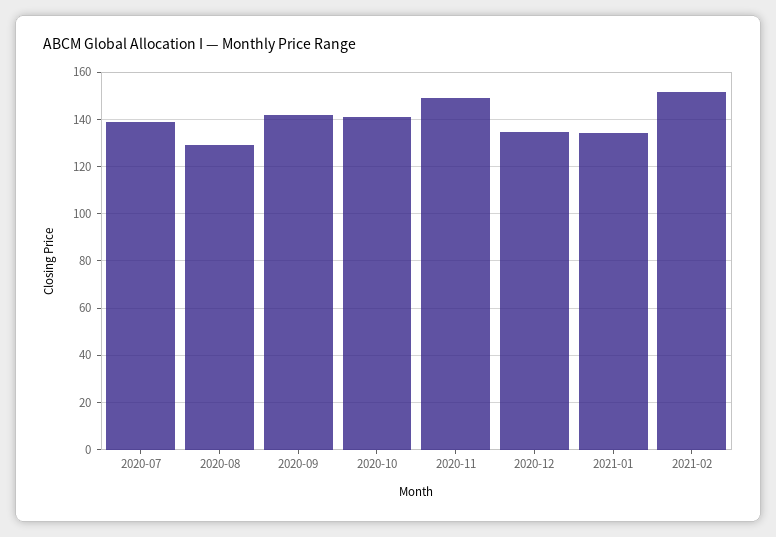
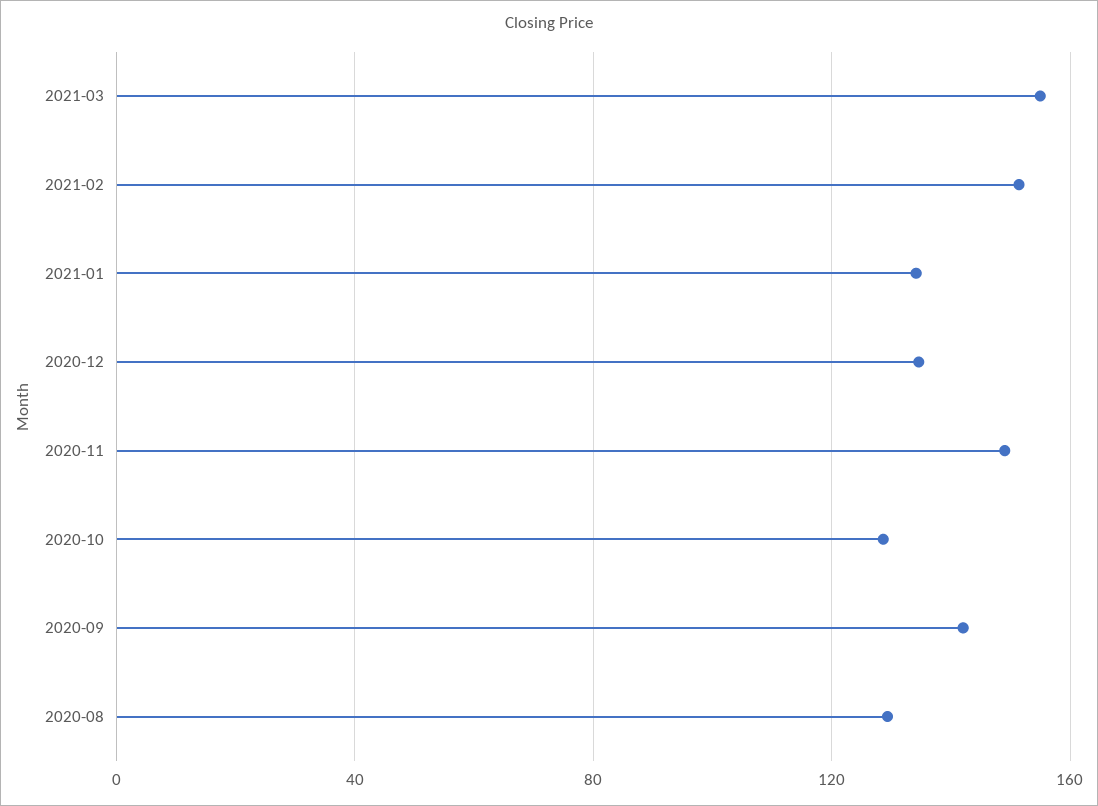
2020-07: 140 -> none
2020-10: 140 -> 130
2021-03: none -> 155

